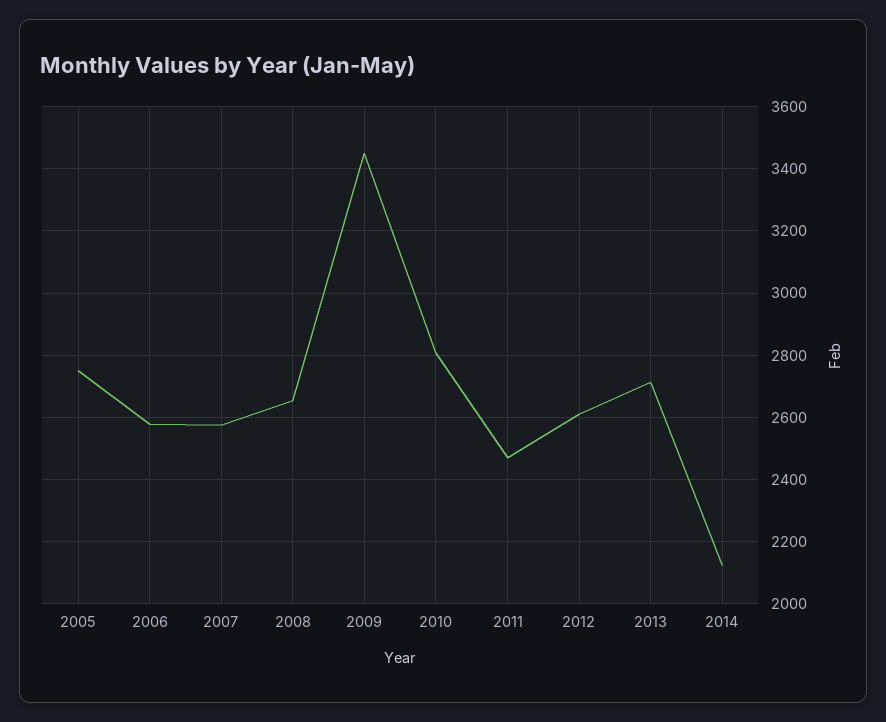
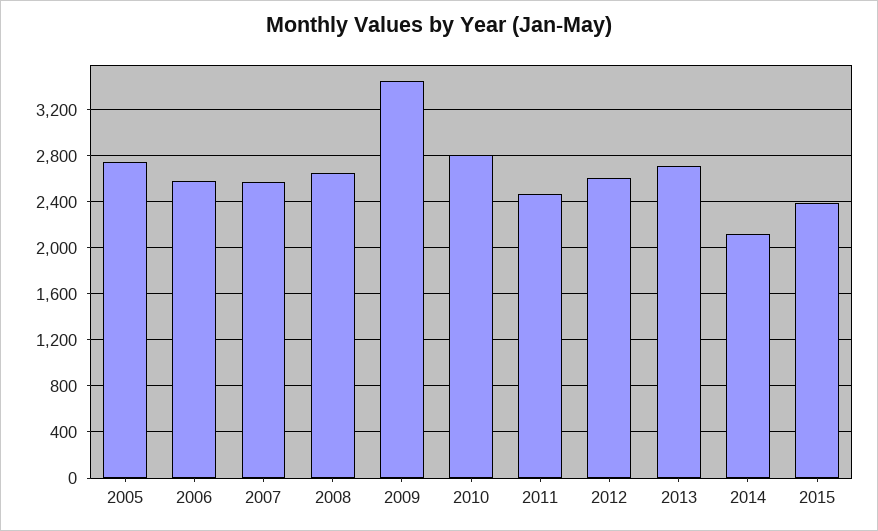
2015: none -> 2400

